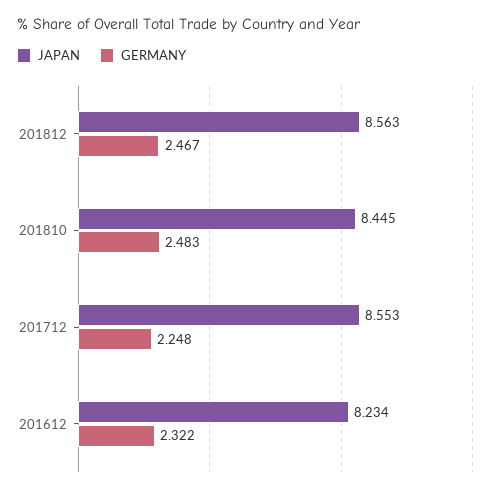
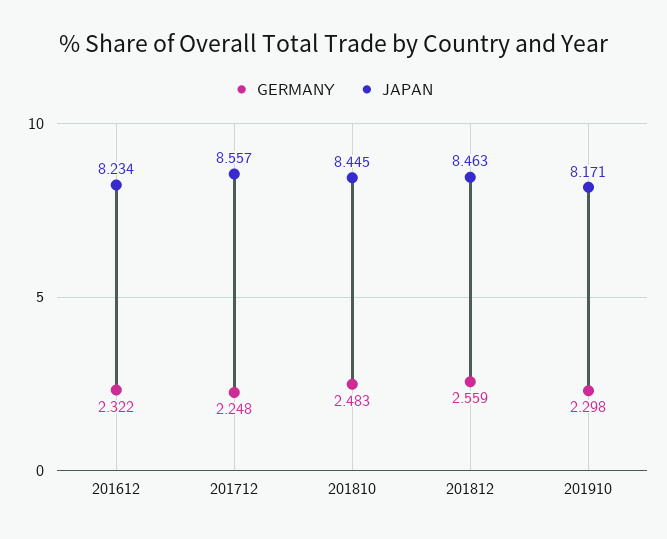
JAPAN, 201812: 8.563 -> 8.463
GERMANY, 201812: 2.467 -> 2.559
JAPAN, 201712: 8.553 -> 8.557
GERMANY, 201910: none -> 2.298
JAPAN, 201910: none -> 8.171

